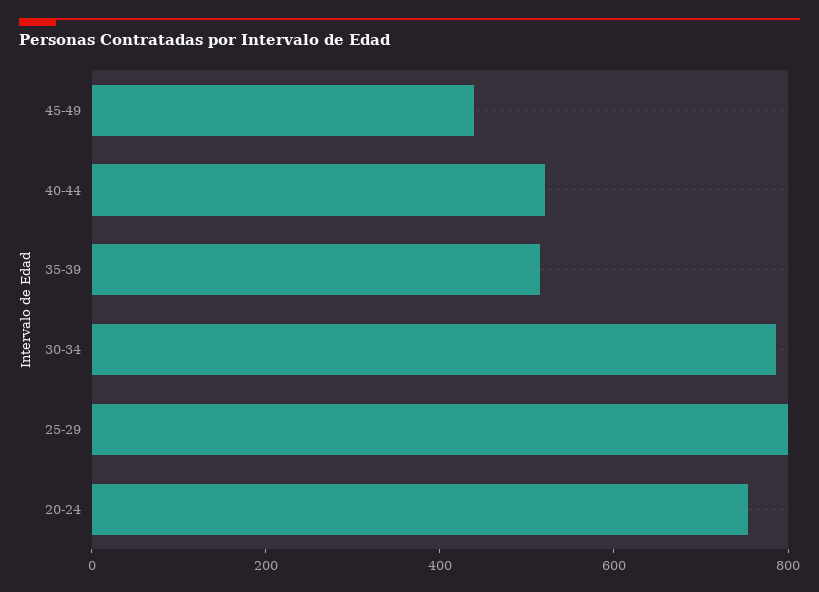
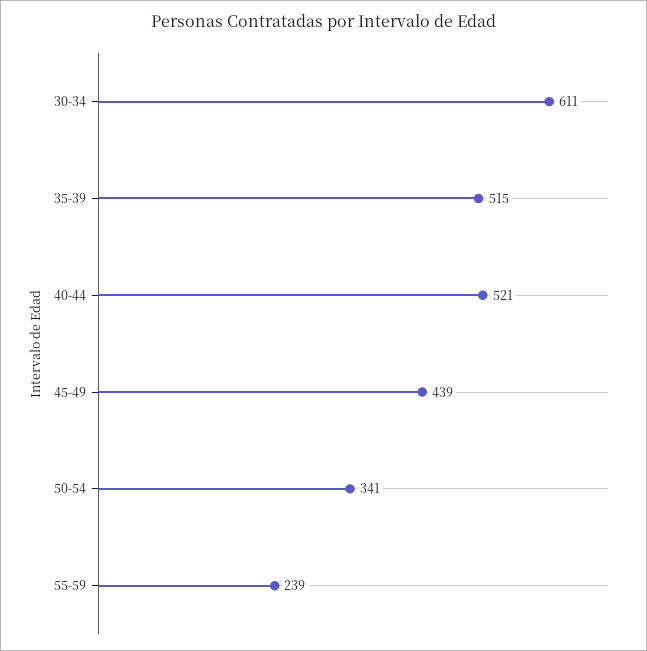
30-34: 800 -> 611
25-29: 800 -> none
20-24: 750 -> none
50-54: none -> 341
55-59: none -> 239

